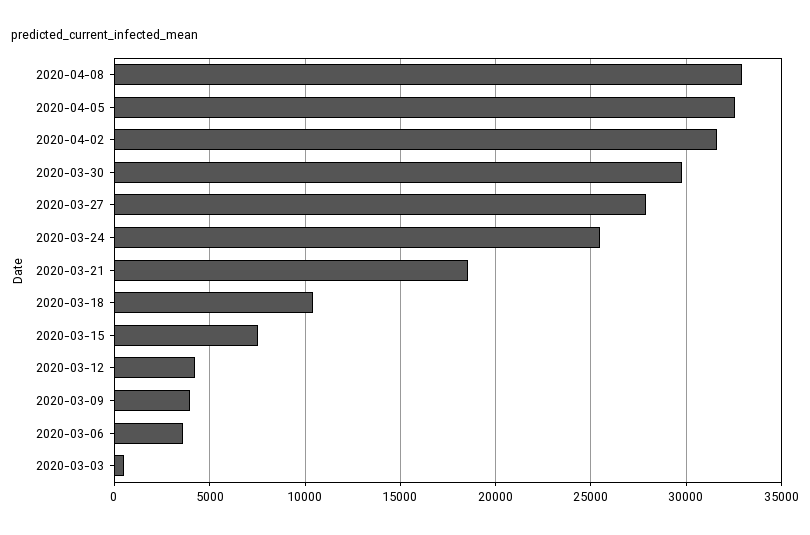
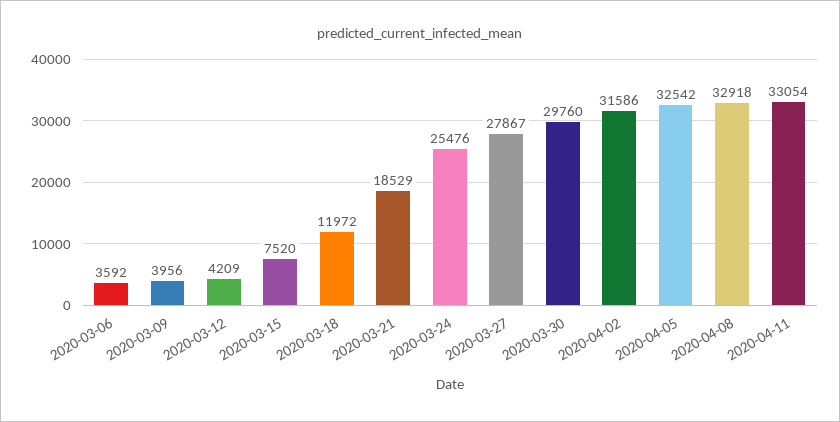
2020-03-18: 10500 -> 11972
2020-03-03: 500 -> none
2020-04-11: none -> 33054

